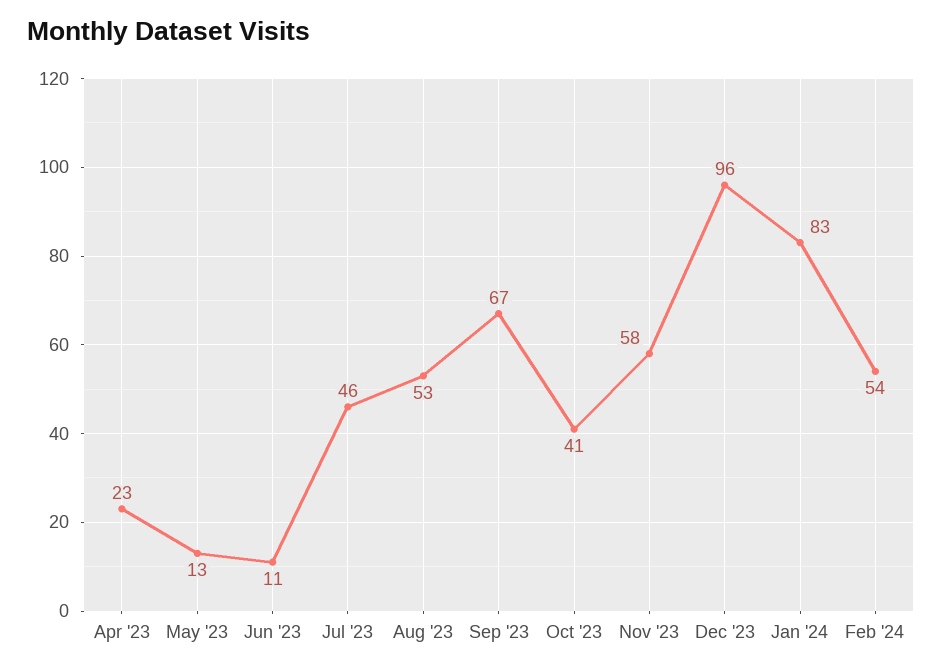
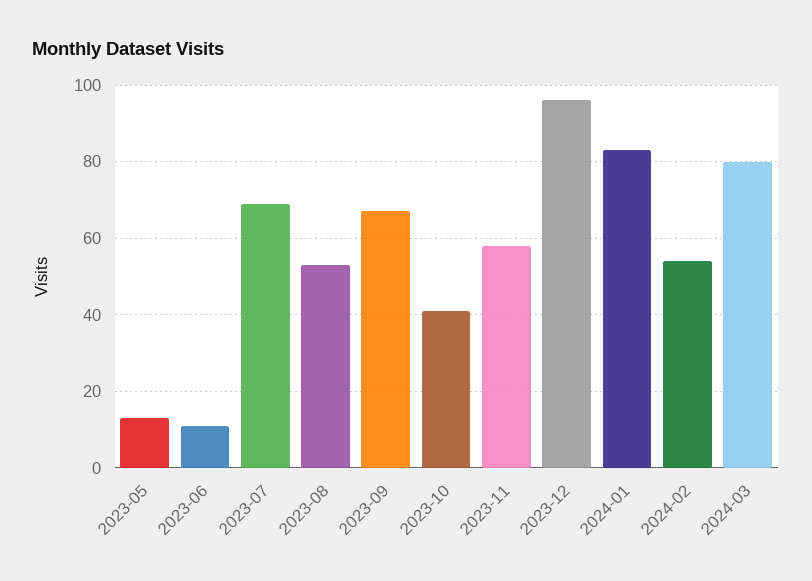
Apr '23: 23 -> none
Jul '23: 46 -> 70
2024-03: none -> 80

